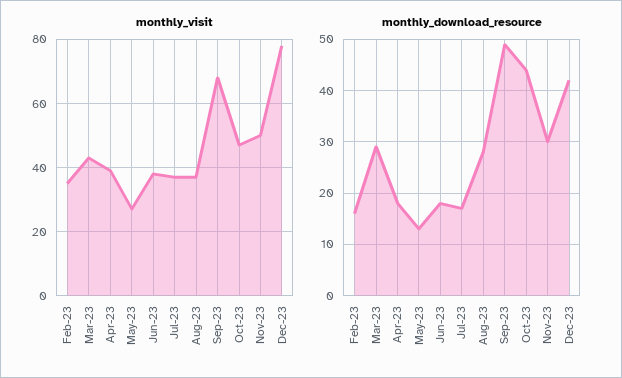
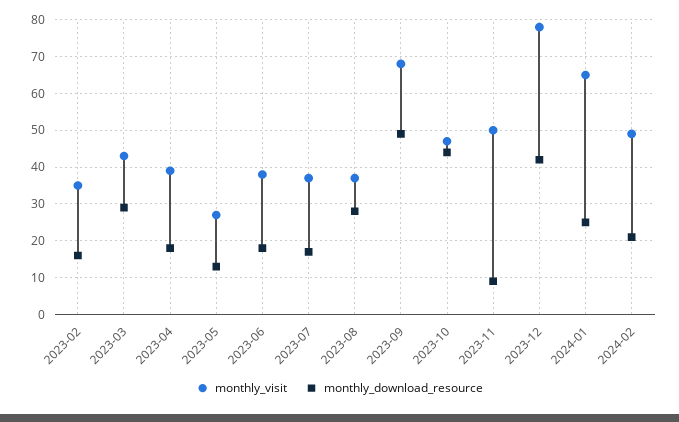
monthly_download_resource, Nov-23: 30 -> 10
monthly_visit, 2024-01: none -> 65
monthly_download_resource, 2024-01: none -> 25
monthly_visit, 2024-02: none -> 50
monthly_download_resource, 2024-02: none -> 20

